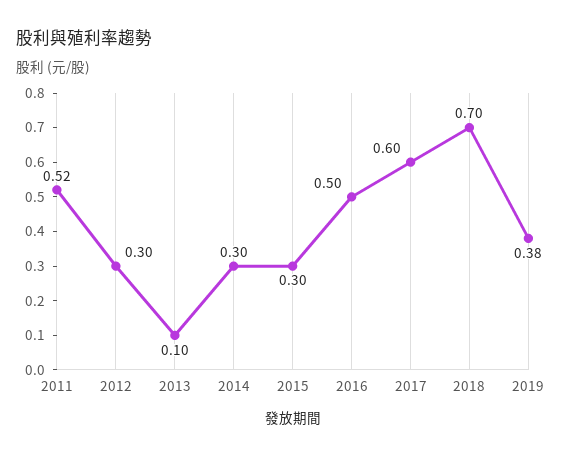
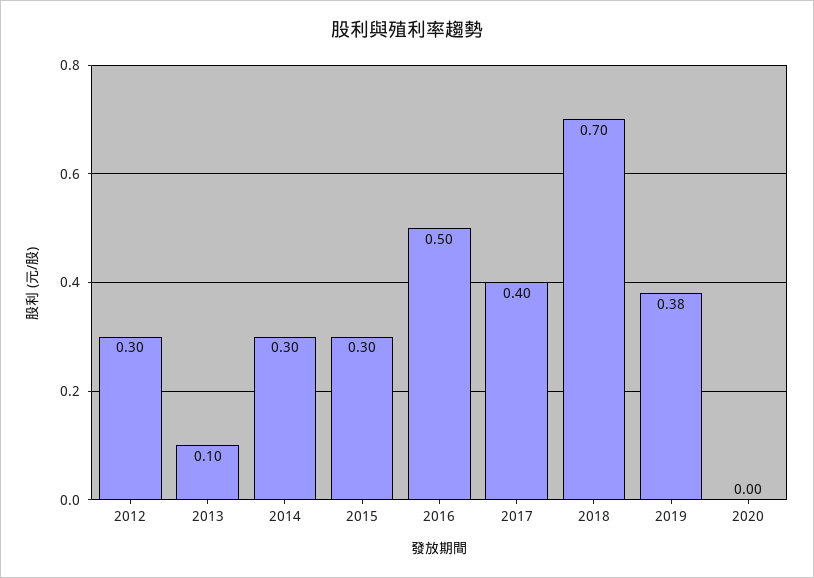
2011: 0.52 -> none
2017: 0.6 -> 0.4
2020: none -> 0

